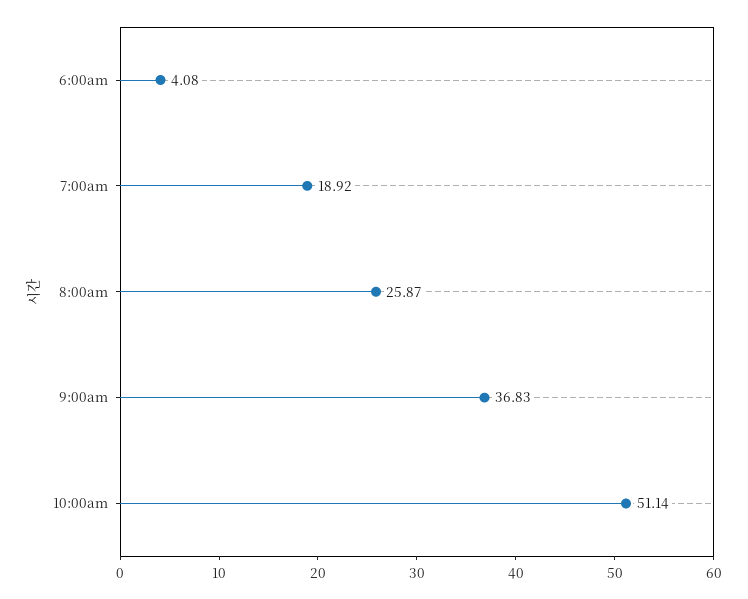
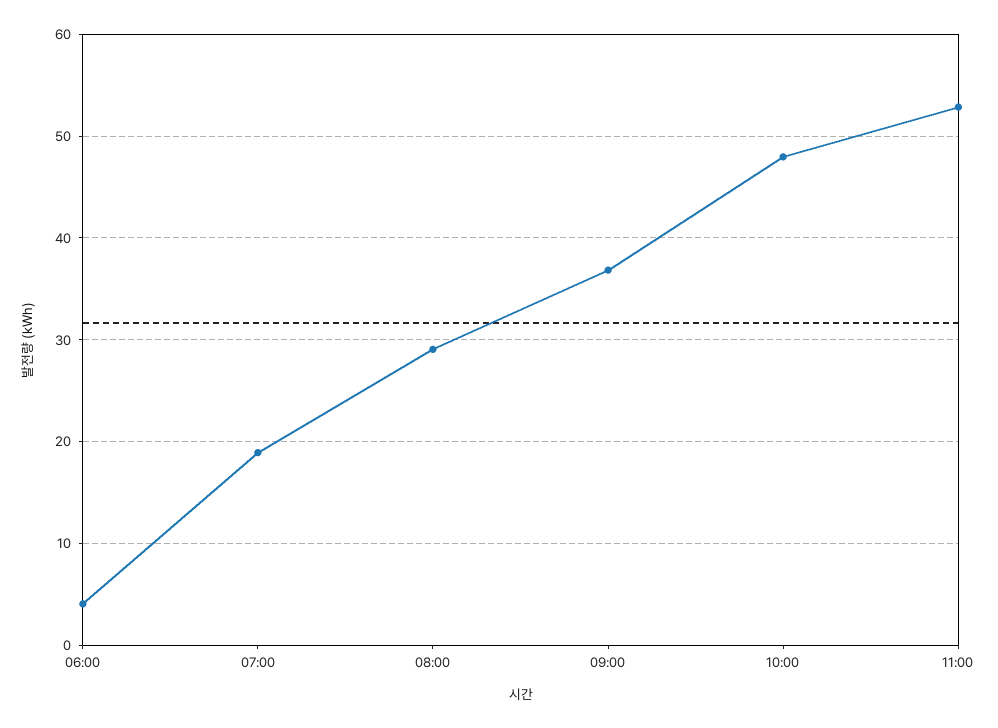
8:00am: 25.87 -> 29
10:00am: 51.14 -> 48
11:00: none -> 53

